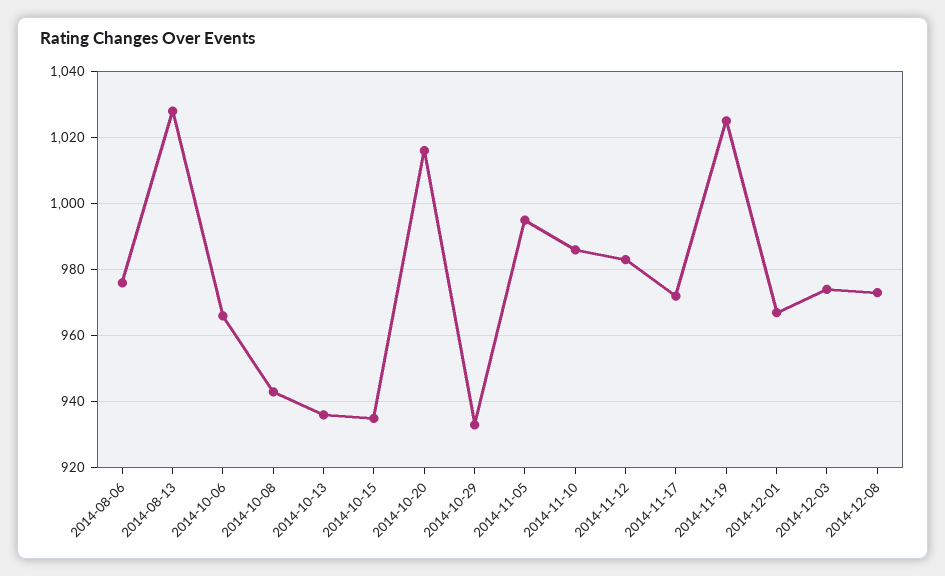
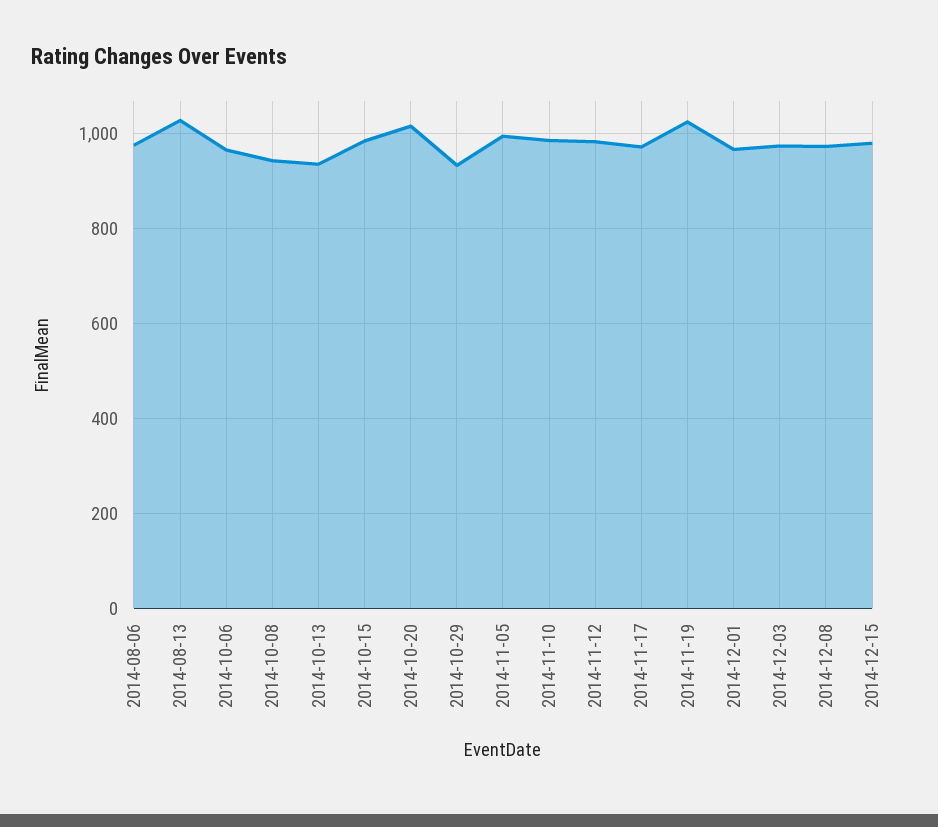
2014-10-15: 935 -> 980
2014-12-15: none -> 980

